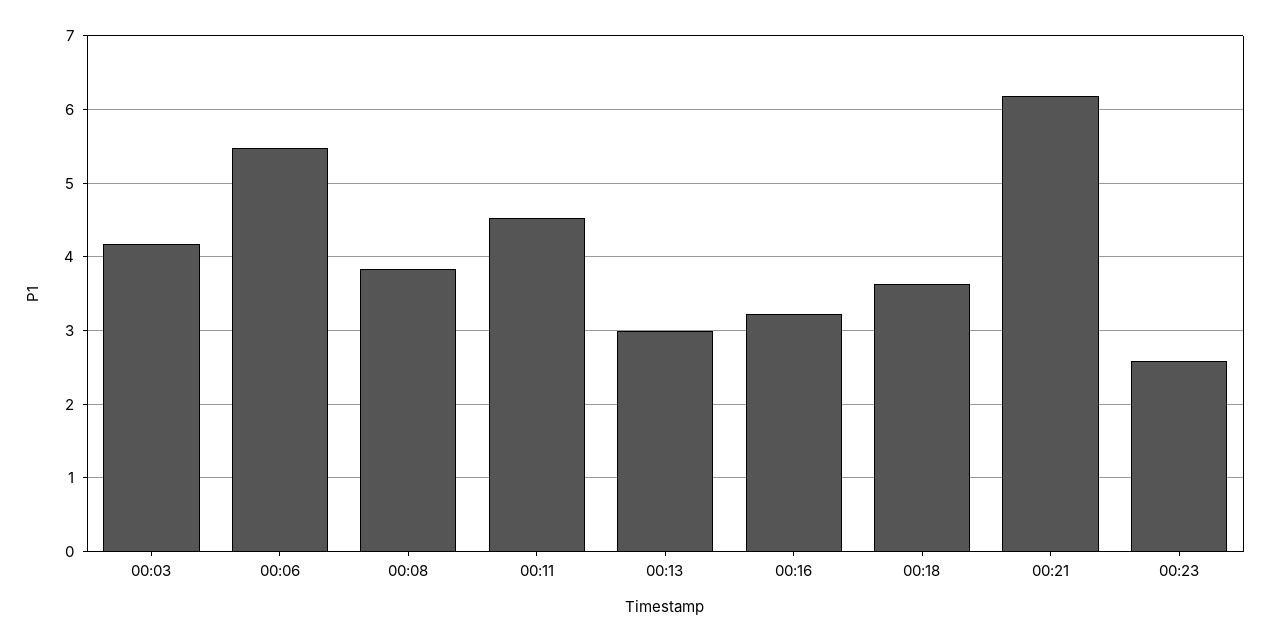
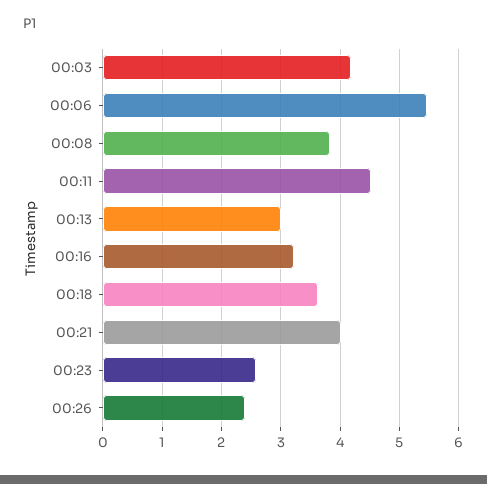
00:21: 6.2 -> 4
00:26: none -> 2.4

